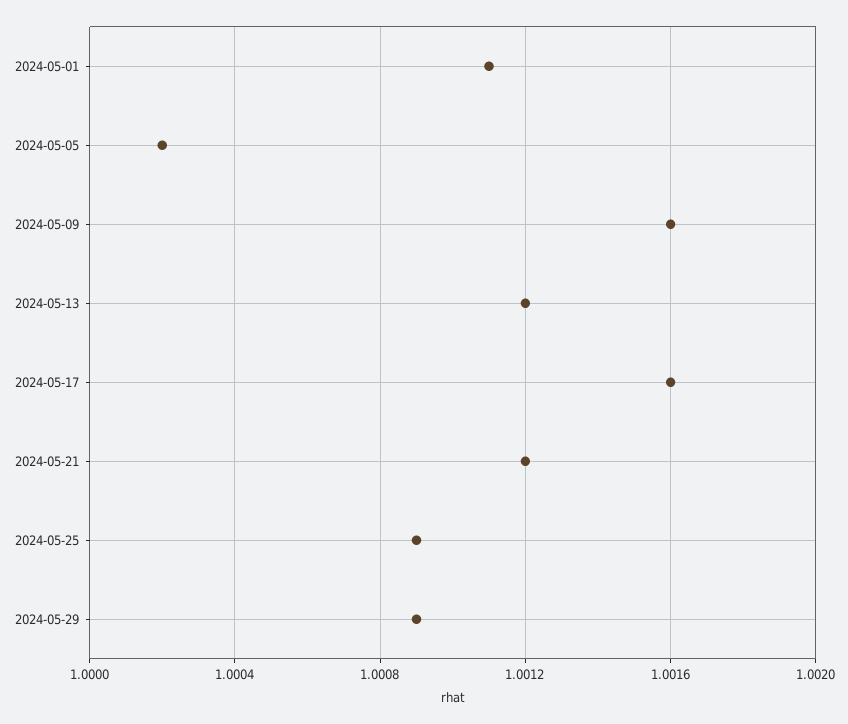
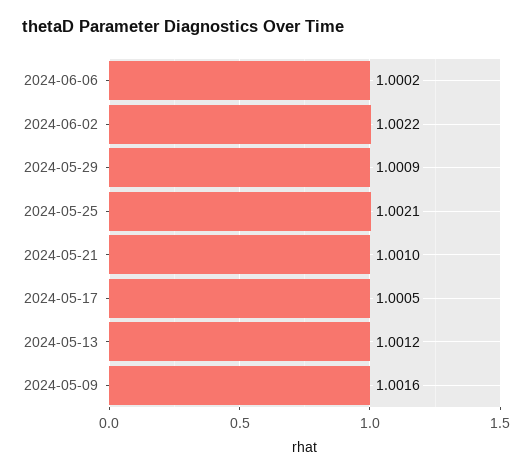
2024-05-01: 1.0011 -> none
2024-05-05: 1.0002 -> none
2024-05-17: 1.0016 -> 1.0005
2024-05-21: 1.0012 -> 1.001
2024-05-25: 1.0009 -> 1.0021
2024-06-06: none -> 1.0002
2024-06-02: none -> 1.0022

